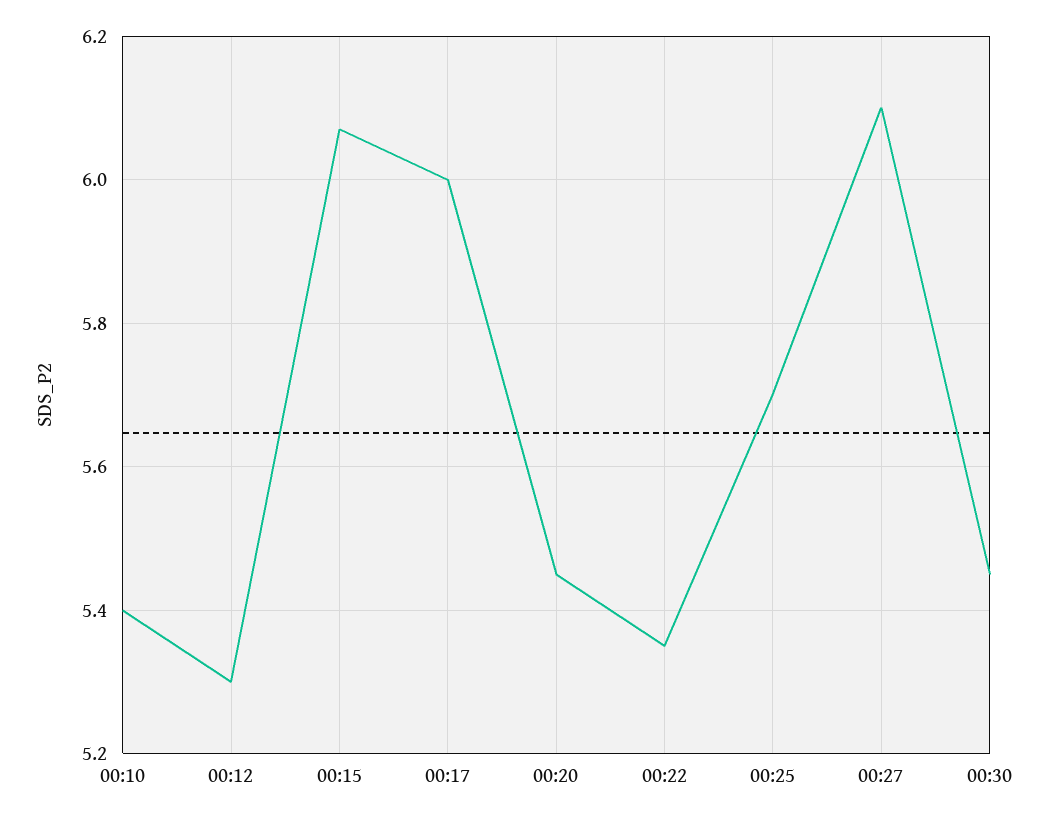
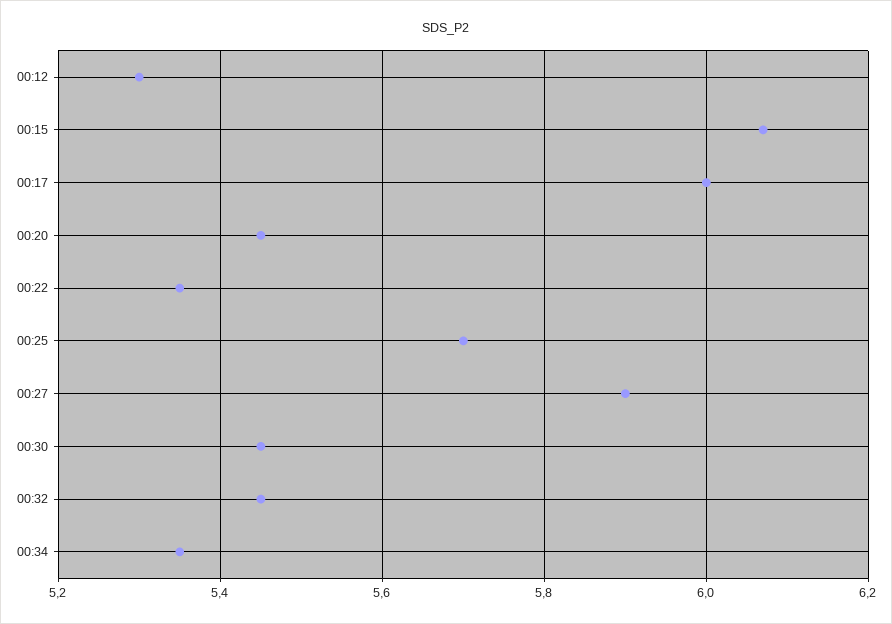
00:10: 5.4 -> none
00:27: 6.1 -> 5.9
00:32: none -> 5.45
00:34: none -> 5.35

